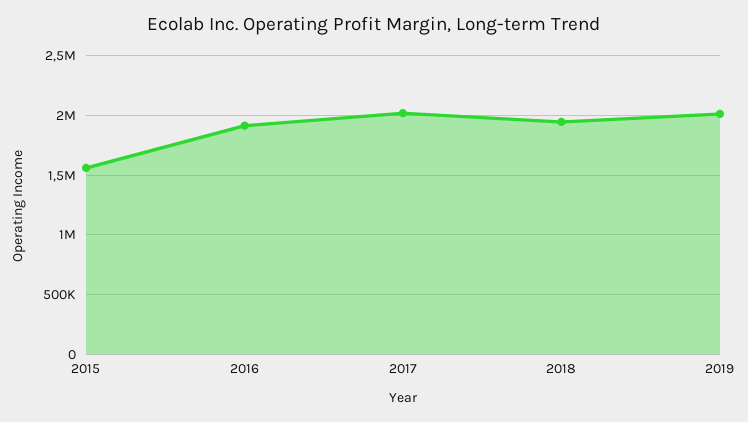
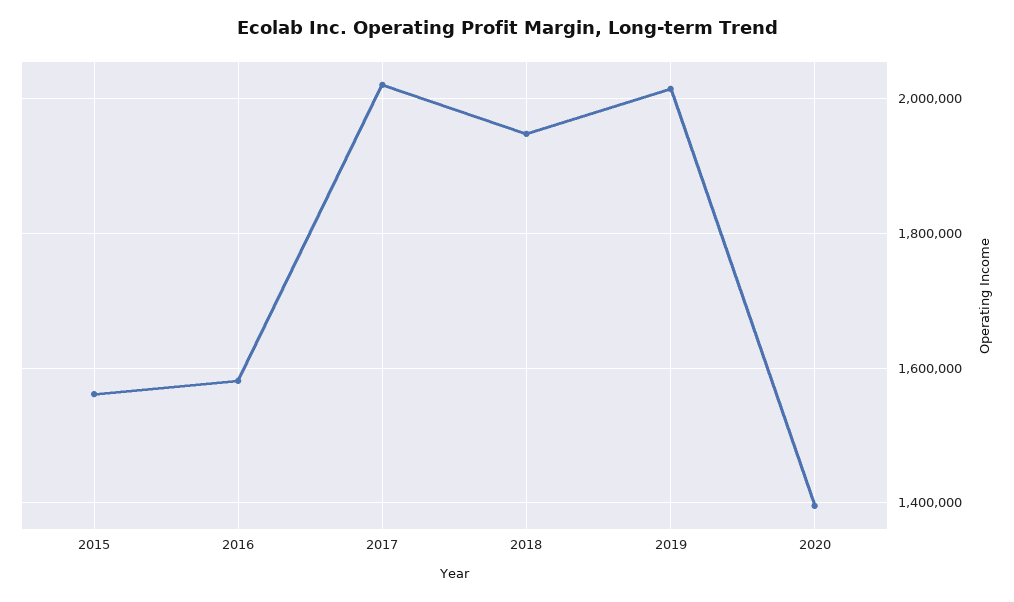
2016: 1900000 -> 1580000
2020: none -> 1400000

